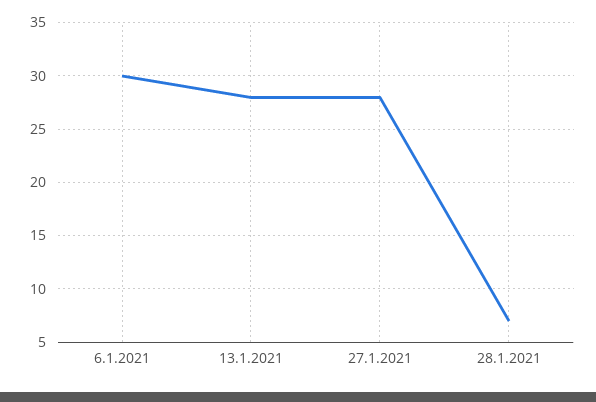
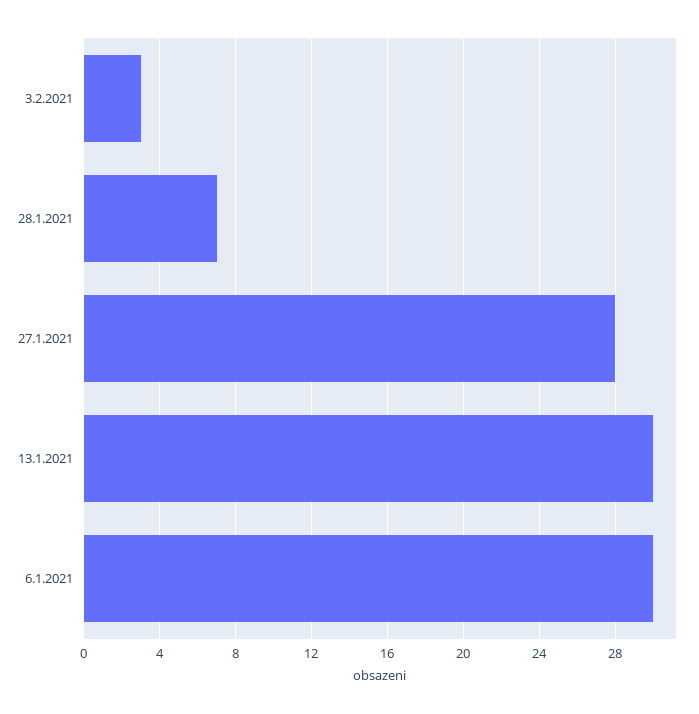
13.1.2021: 28 -> 30
3.2.2021: none -> 3

